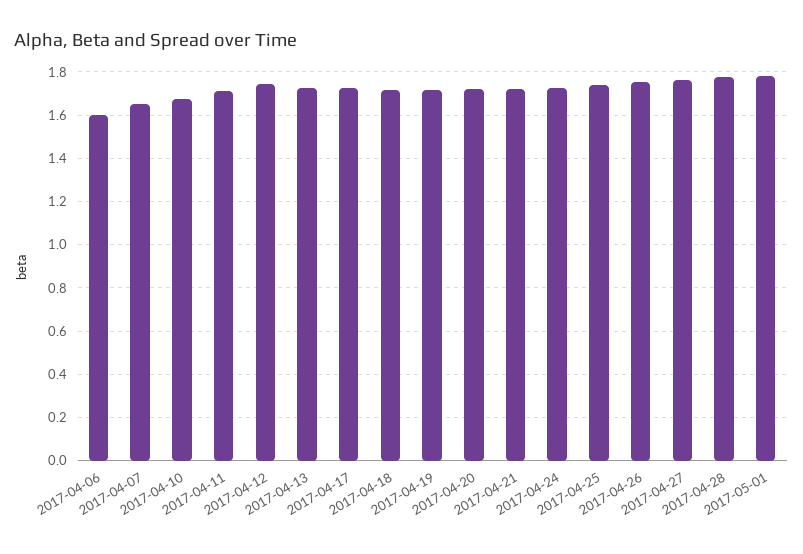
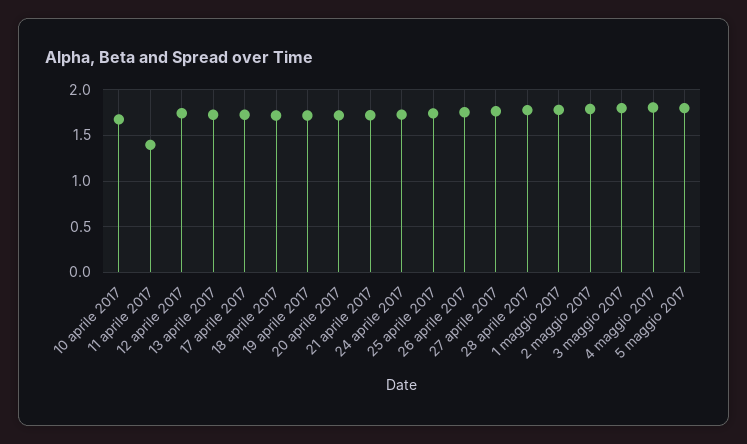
2017-04-06: 1.6 -> none
2017-04-07: 1.65 -> none
2017-04-11: 1.7 -> 1.4
2 maggio 2017: none -> 1.8
3 maggio 2017: none -> 1.8
4 maggio 2017: none -> 1.8
5 maggio 2017: none -> 1.8

